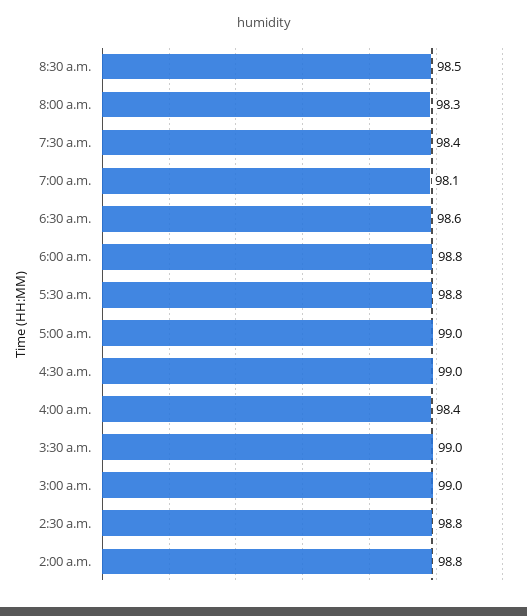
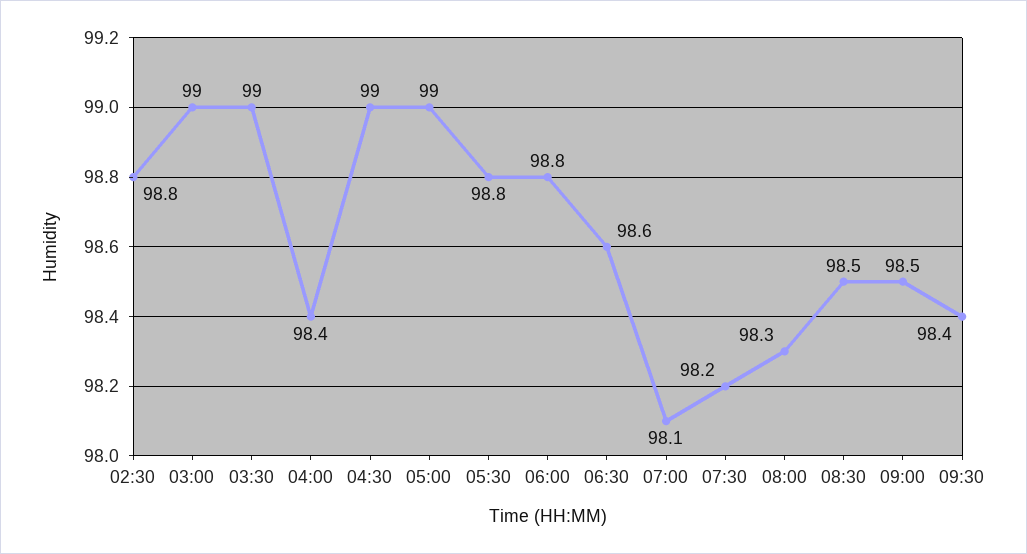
7:30 a.m.: 98.4 -> 98.2
2:00 a.m.: 98.8 -> none
09:00: none -> 98.5
09:30: none -> 98.4

